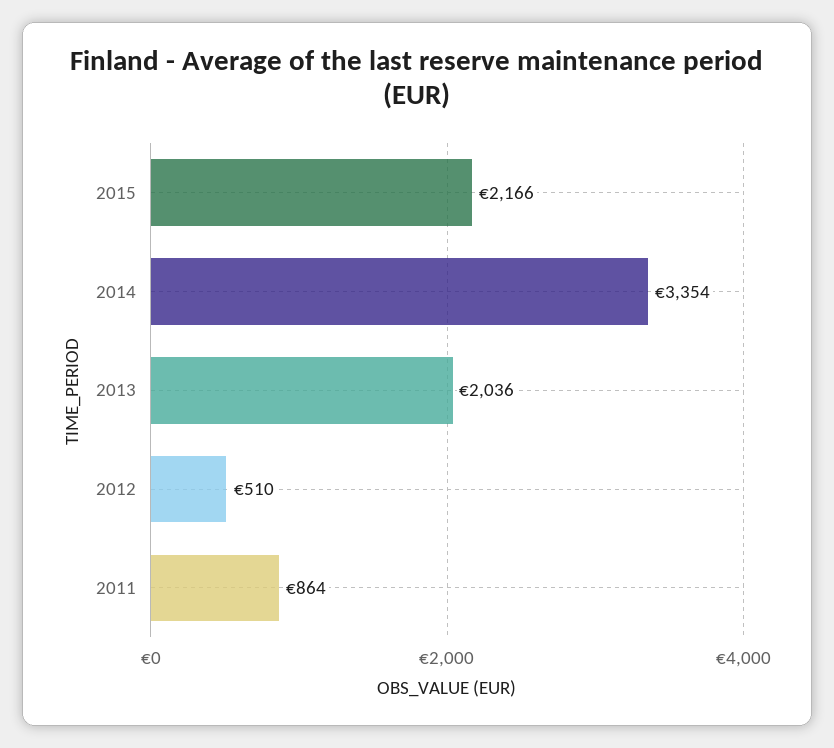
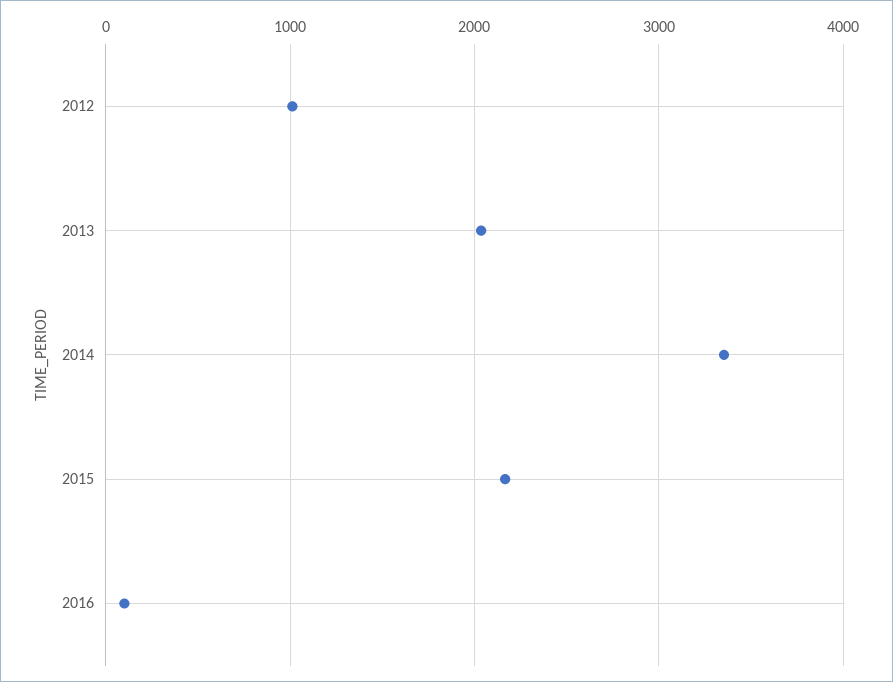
2012: 510 -> 1000
2011: 864 -> none
2016: none -> 100

